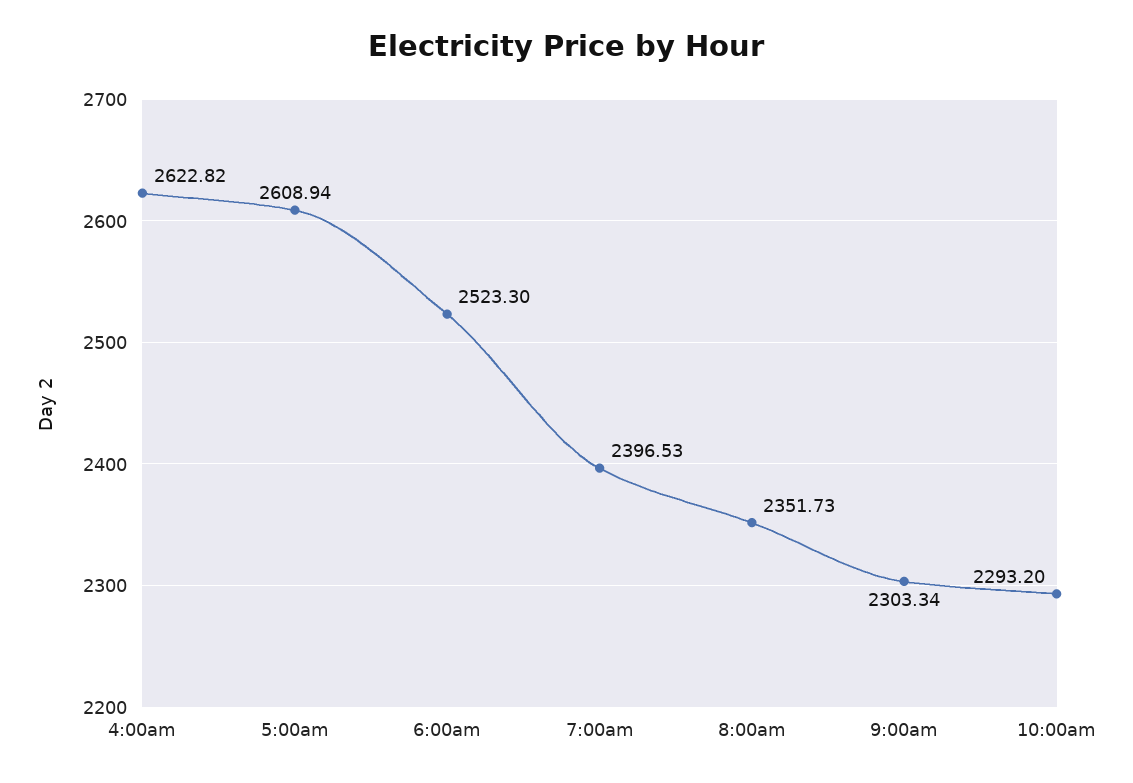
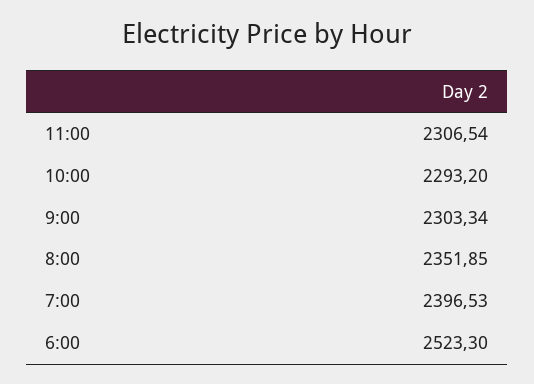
4:00am: 2622.82 -> none
5:00am: 2608.94 -> none
8:00am: 2351.73 -> 2351.85
11:00: none -> 2306.54

